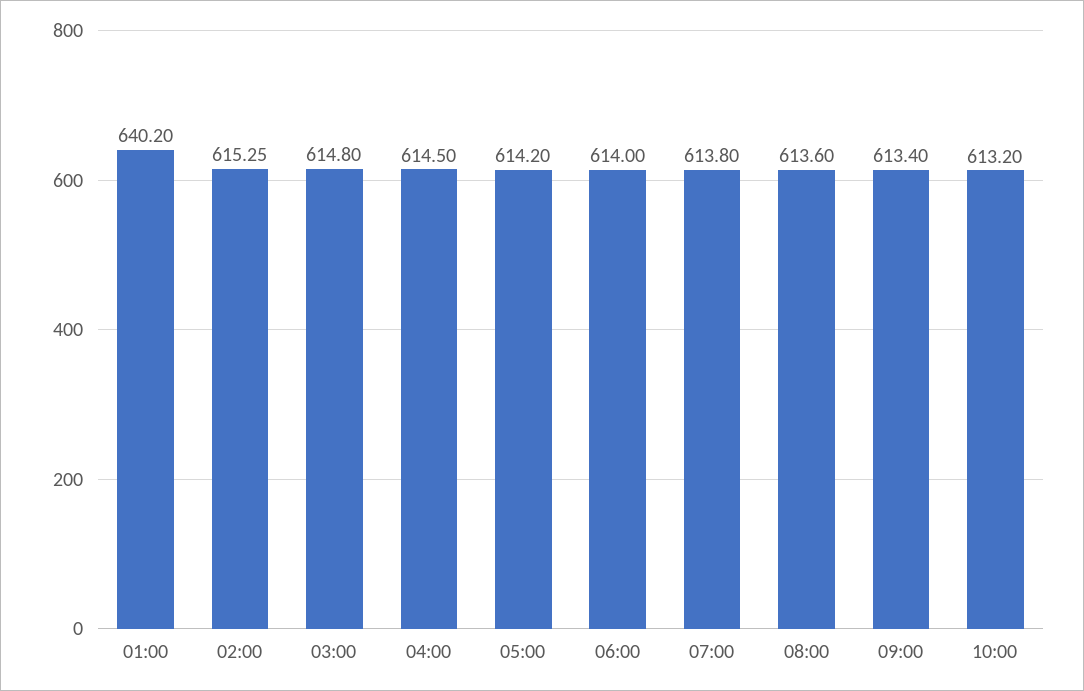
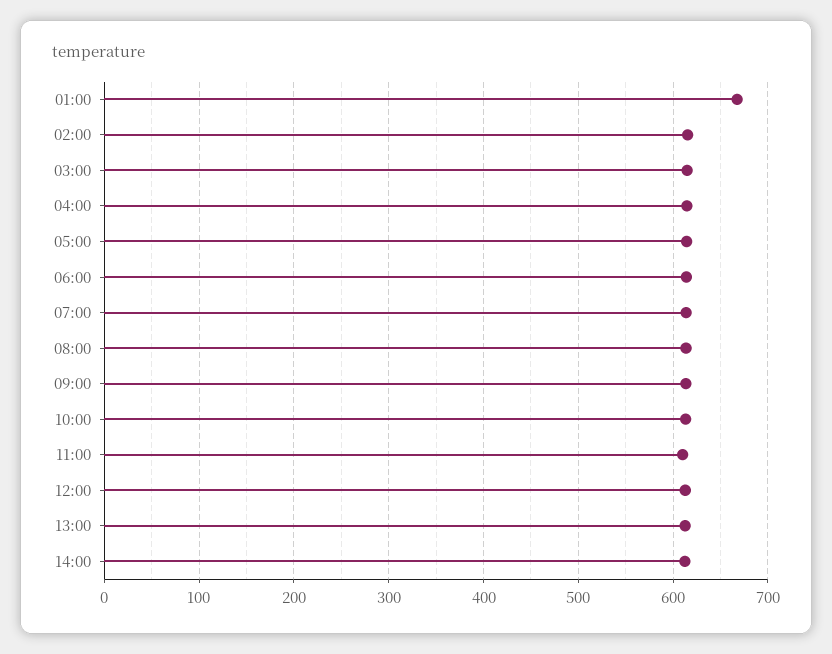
01:00: 640.2 -> 670
11:00: none -> 610
12:00: none -> 610
13:00: none -> 610
14:00: none -> 610

